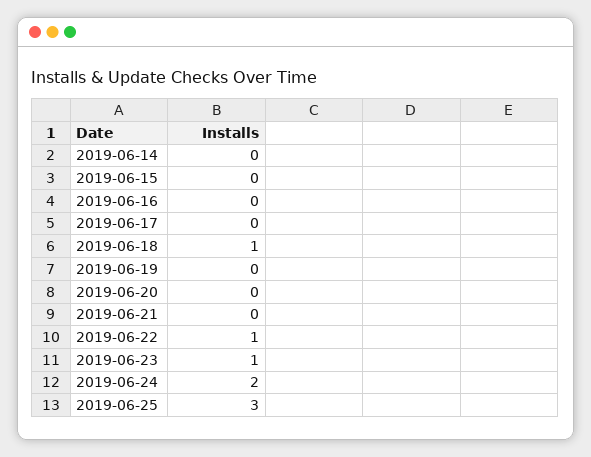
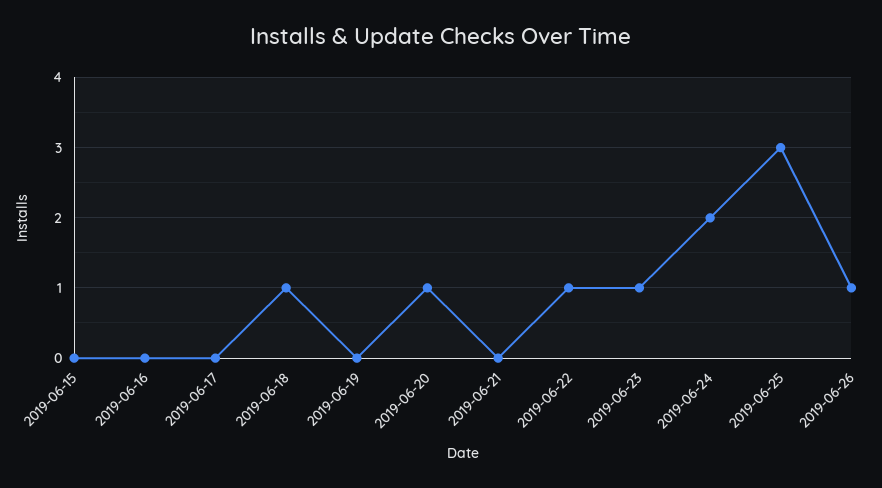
2019-06-14: 0 -> none
2019-06-20: 0 -> 1
2019-06-26: none -> 1

